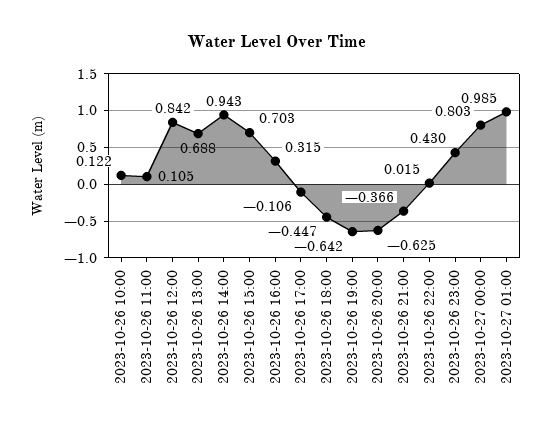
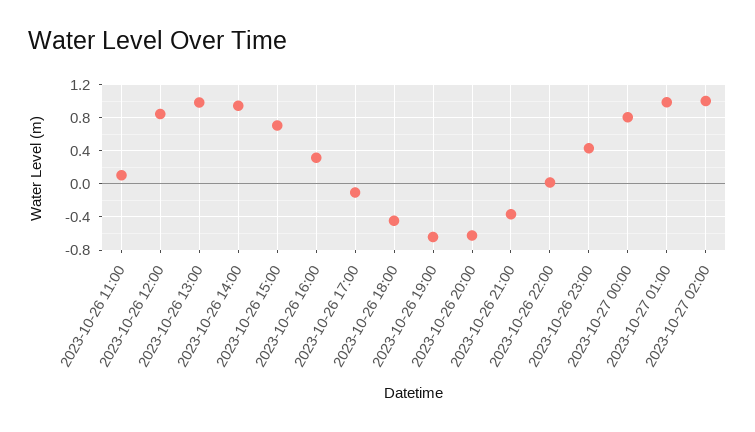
2023-10-26 10:00: 0.122 -> none
2023-10-26 13:00: 0.688 -> 1
2023-10-27 02:00: none -> 1

